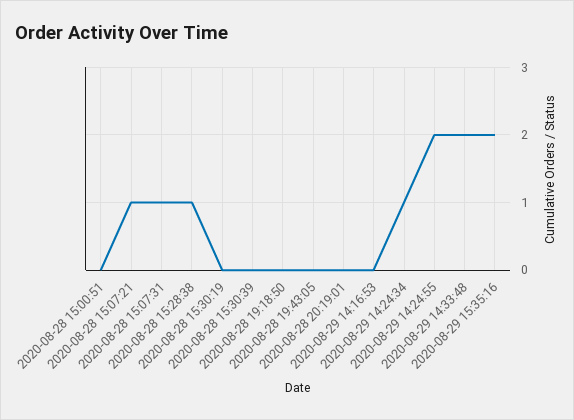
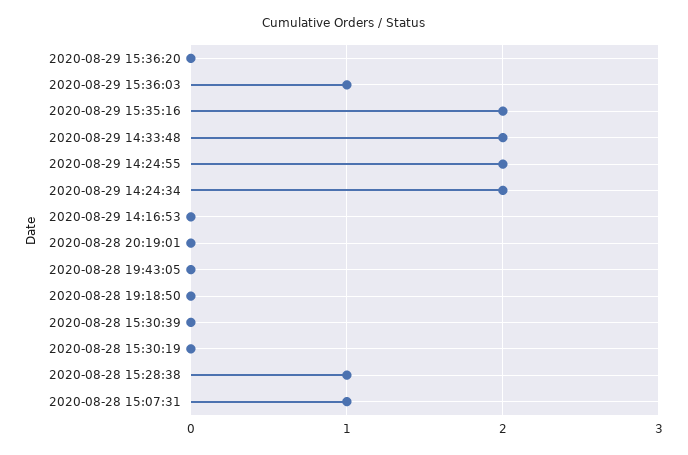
2020-08-28 15:00:51: 0 -> none
2020-08-28 15:07:21: 1 -> none
2020-08-29 14:24:34: 1 -> 2
2020-08-29 15:36:20: none -> 0
2020-08-29 15:36:03: none -> 1

